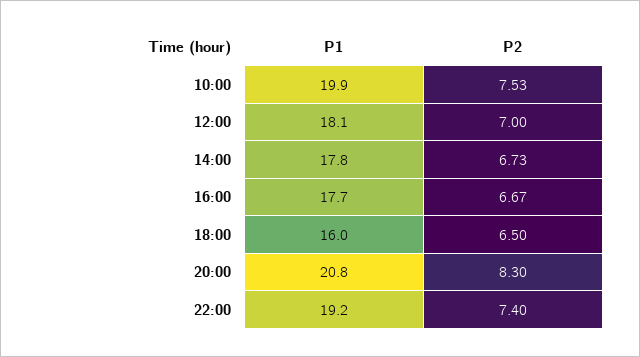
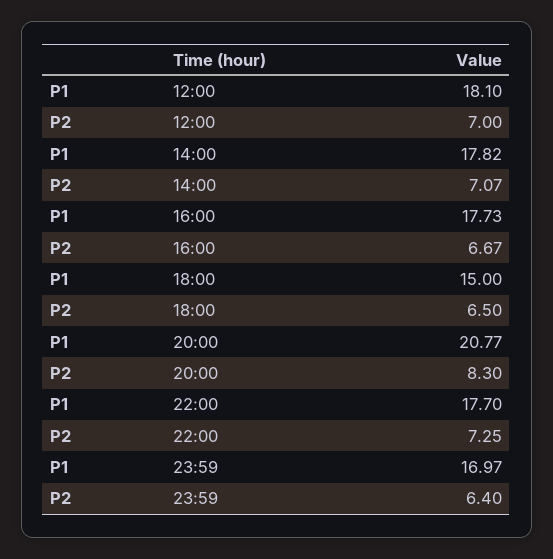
P1, 10:00: 19.9 -> none
P2, 10:00: 7.53 -> none
P2, 14:00: 6.73 -> 7.07
P1, 18:00: 16 -> 15
P1, 22:00: 19.2 -> 17.7
P2, 22:00: 7.4 -> 7.25
P1, 23:59: none -> 16.97
P2, 23:59: none -> 6.4

